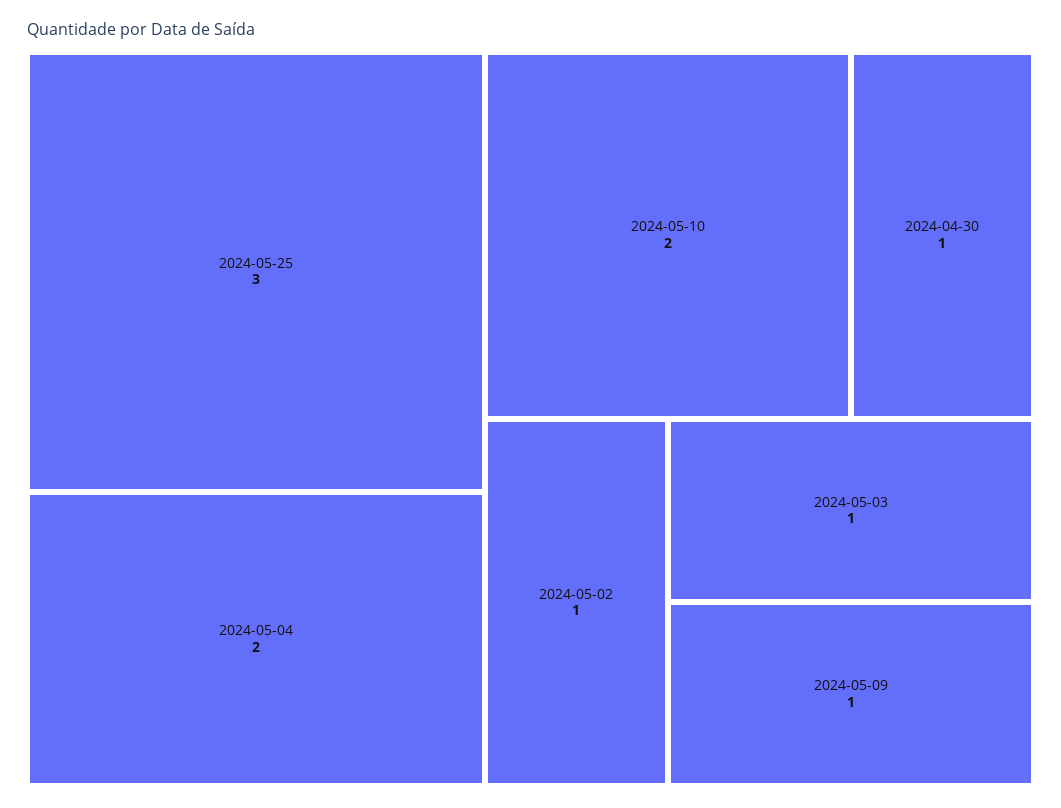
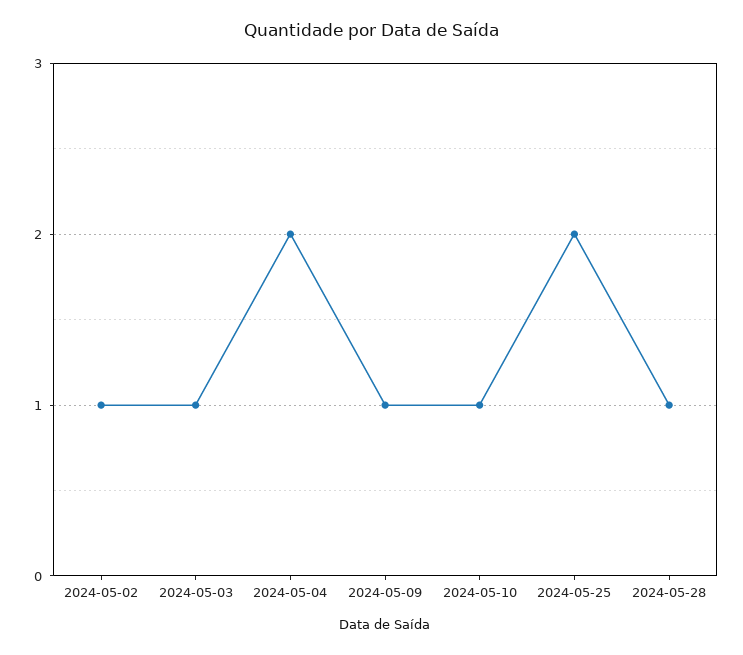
2024-05-25: 3 -> 2
2024-05-10: 2 -> 1
2024-04-30: 1 -> none
2024-05-28: none -> 1

